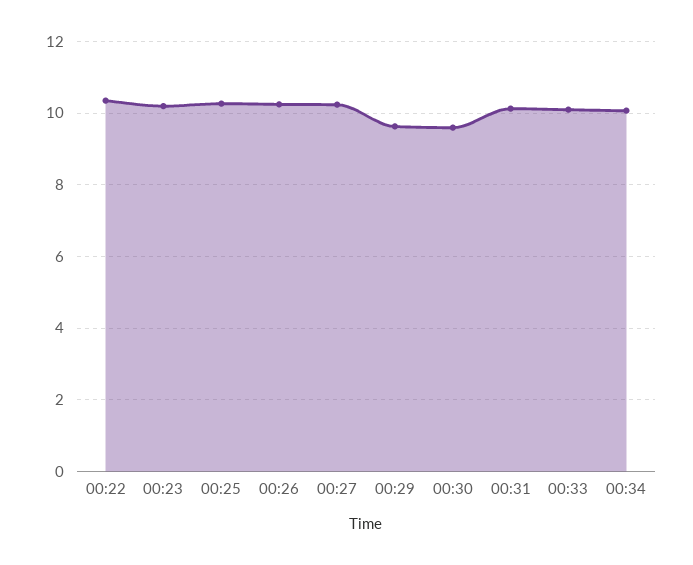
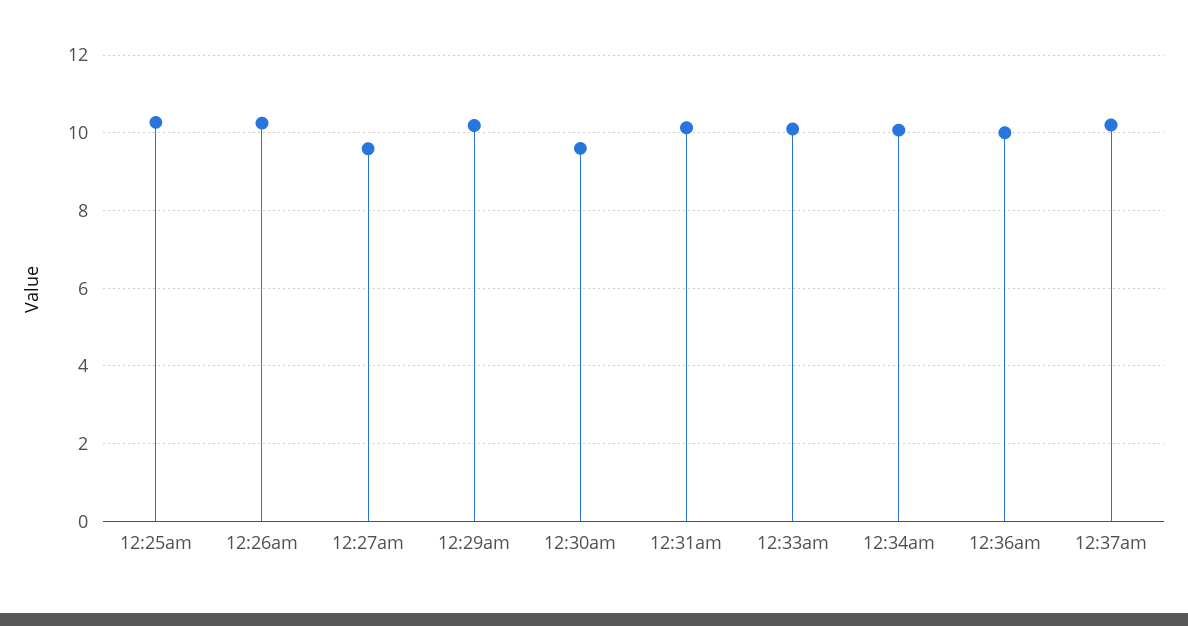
00:22: 10.4 -> none
00:23: 10.2 -> none
00:27: 10.2 -> 9.6
00:29: 9.6 -> 10.2
12:36am: none -> 10
12:37am: none -> 10.2

